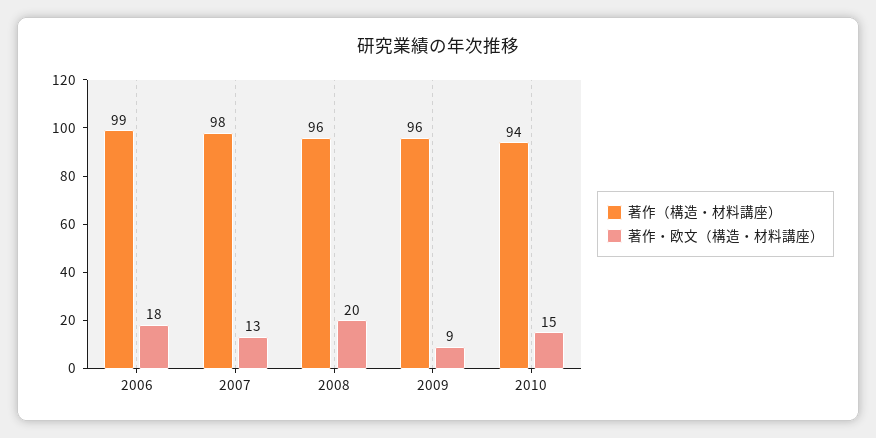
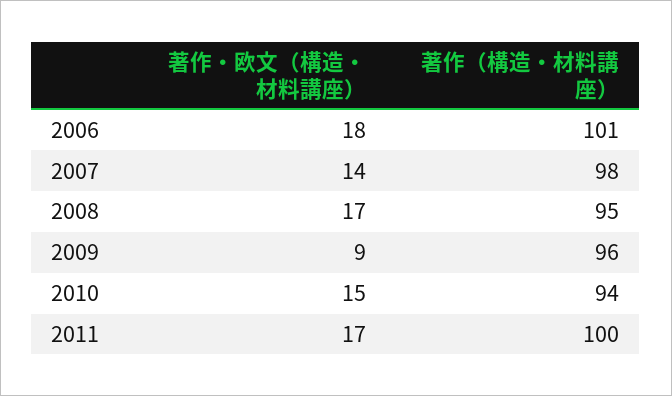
著作（構造・材料講座）, 2006: 99 -> 101
著作・欧文（構造・材料講座）, 2007: 13 -> 14
著作（構造・材料講座）, 2008: 96 -> 95
著作・欧文（構造・材料講座）, 2008: 20 -> 17
著作・欧文（構造・材料講座）, 2011: none -> 17
著作（構造・材料講座）, 2011: none -> 100

